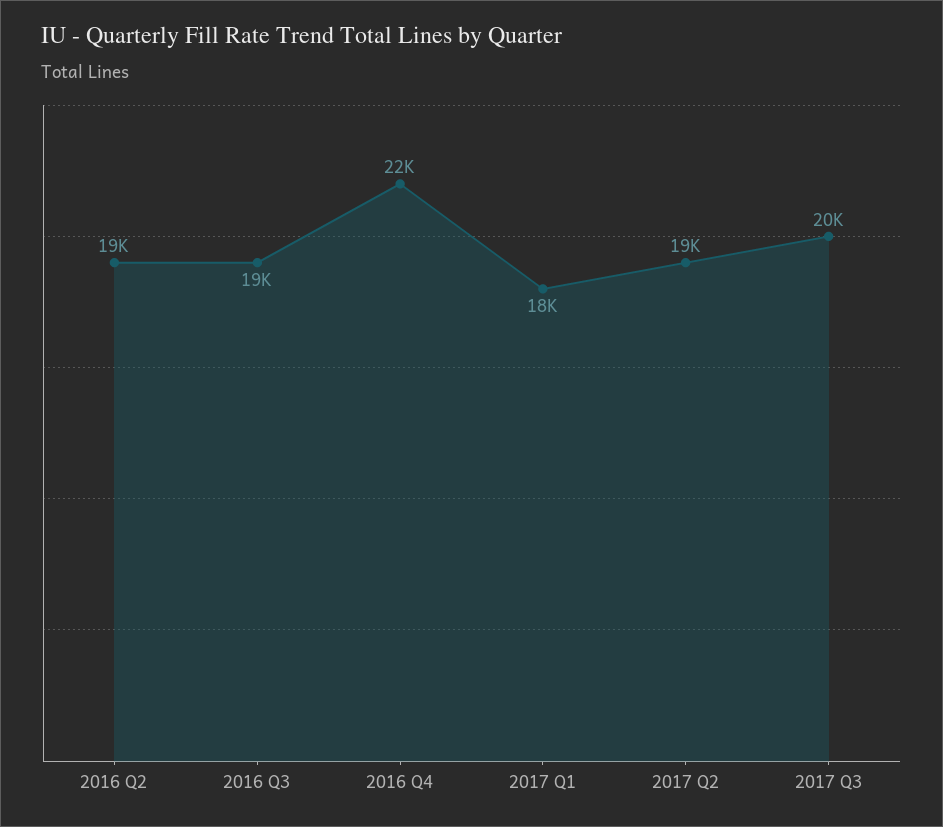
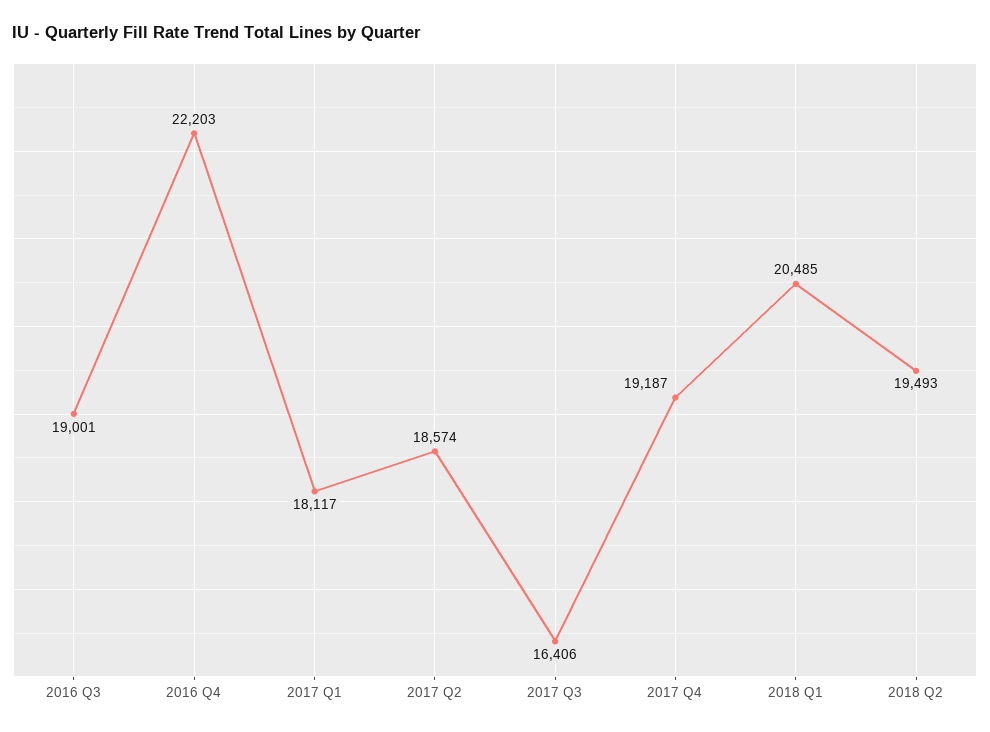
2016 Q2: 19000 -> none
2017 Q3: 20000 -> 16406
2017 Q4: none -> 19187
2018 Q1: none -> 20485
2018 Q2: none -> 19493

